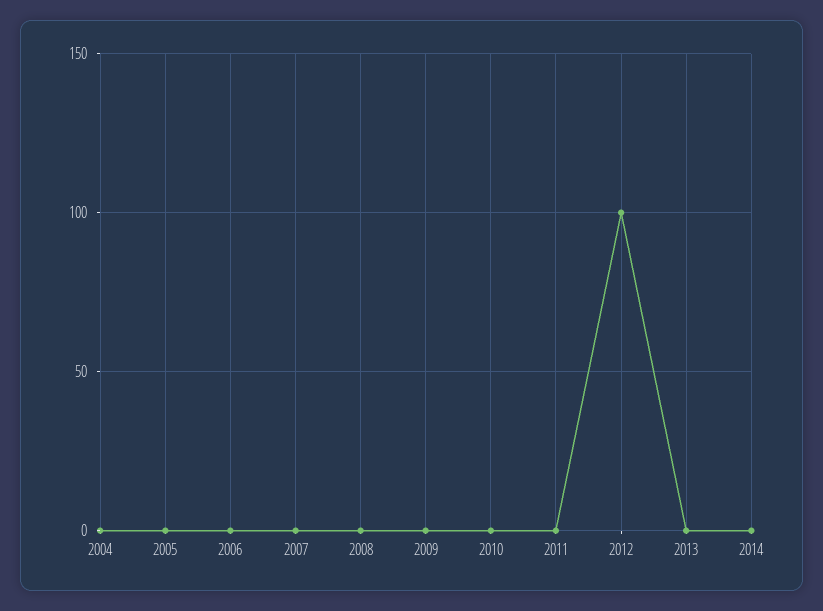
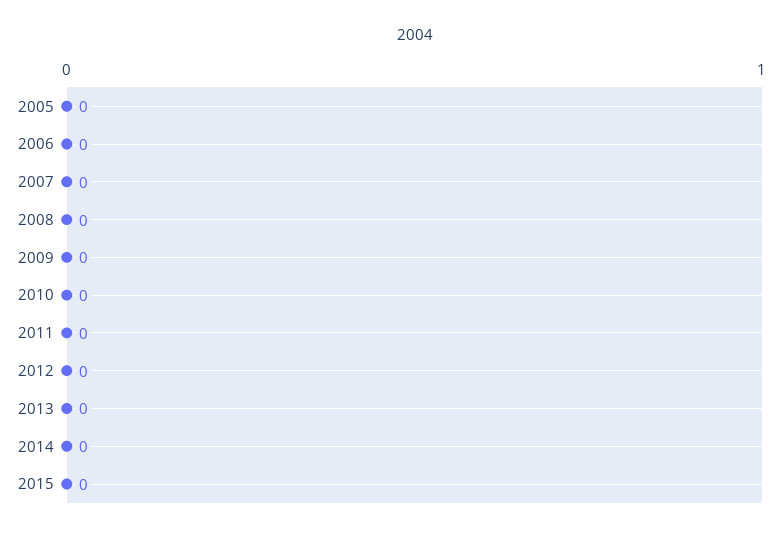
2004: 0 -> none
2012: 100 -> 0
2015: none -> 0

